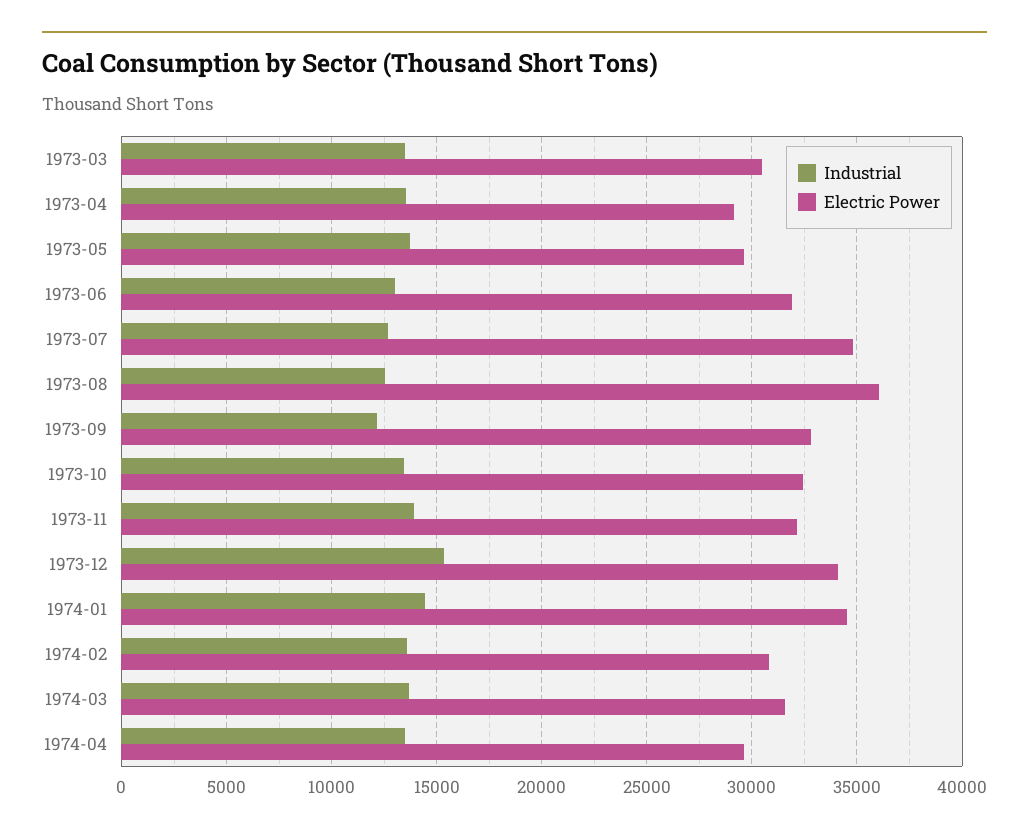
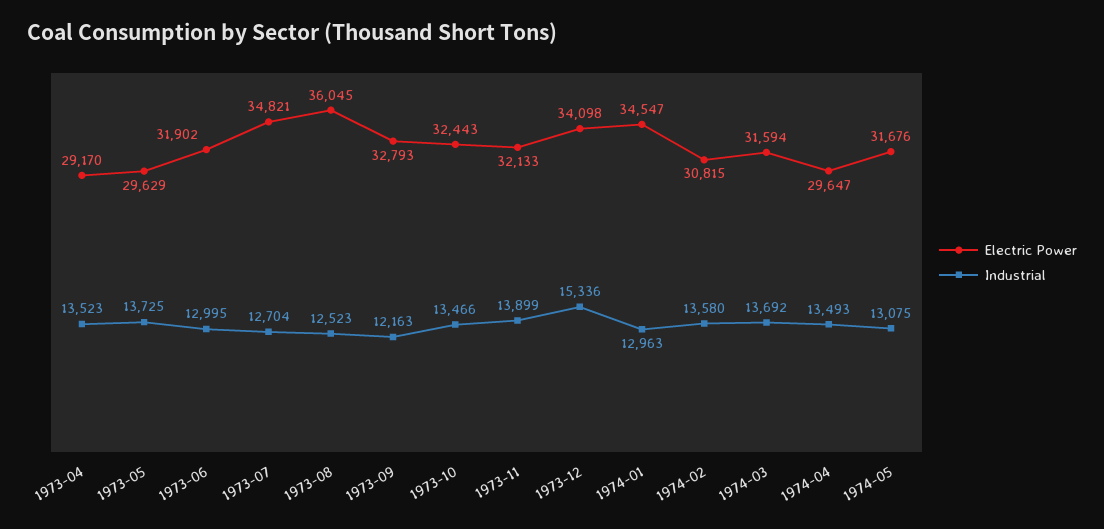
Industrial, 1973-03: 13500 -> none
Electric Power, 1973-03: 30500 -> none
Industrial, 1974-01: 14500 -> 12963
Electric Power, 1974-05: none -> 31676
Industrial, 1974-05: none -> 13075

